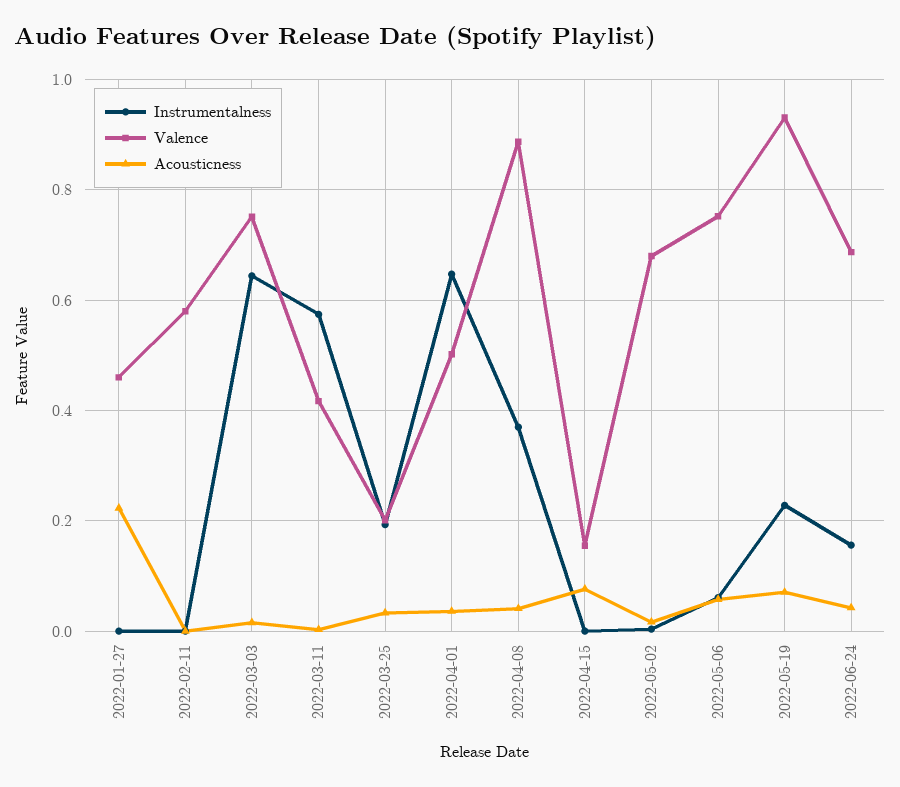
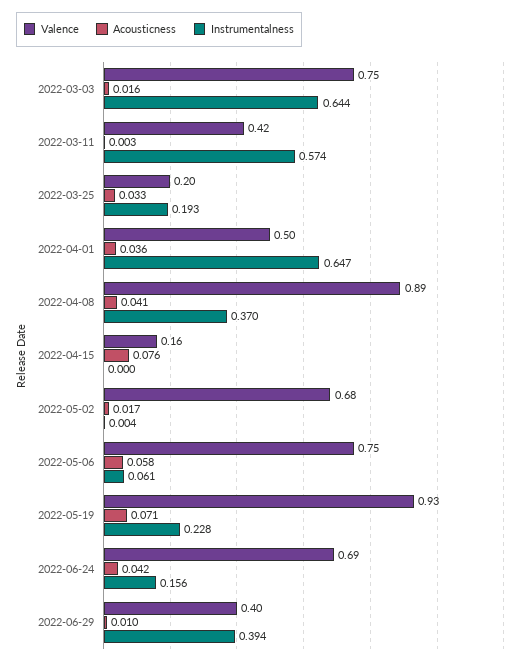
Instrumentalness, 2022-01-27: 0 -> none
Valence, 2022-01-27: 0.46 -> none
Acousticness, 2022-01-27: 0.22 -> none
Instrumentalness, 2022-02-11: 0 -> none
Valence, 2022-02-11: 0.58 -> none
Acousticness, 2022-02-11: 0 -> none
Valence, 2022-06-29: none -> 0.4
Acousticness, 2022-06-29: none -> 0.01
Instrumentalness, 2022-06-29: none -> 0.394

